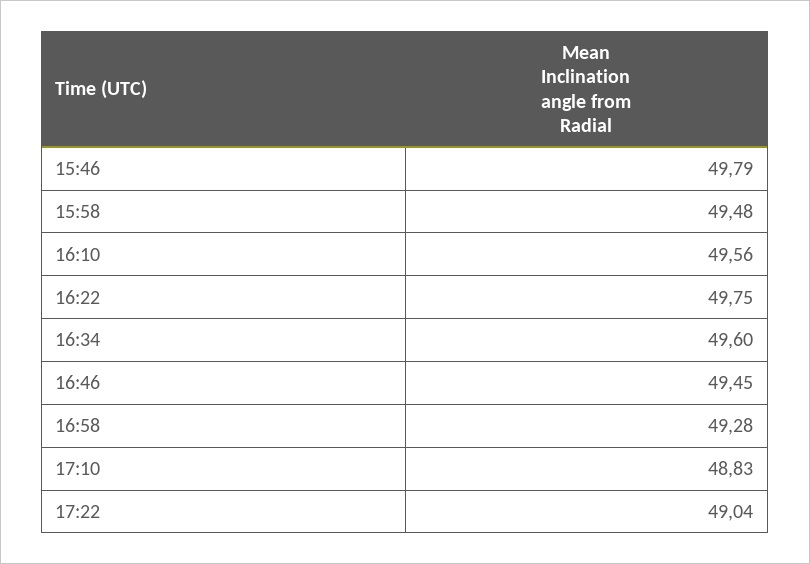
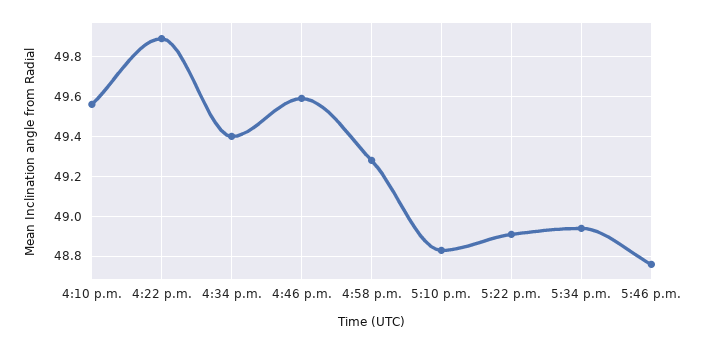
15:46: 49.79 -> none
15:58: 49.48 -> none
16:22: 49.75 -> 49.9
16:34: 49.6 -> 49.4
16:46: 49.45 -> 49.6
17:22: 49.04 -> 48.9
5:34 p.m.: none -> 48.95
5:46 p.m.: none -> 48.75

